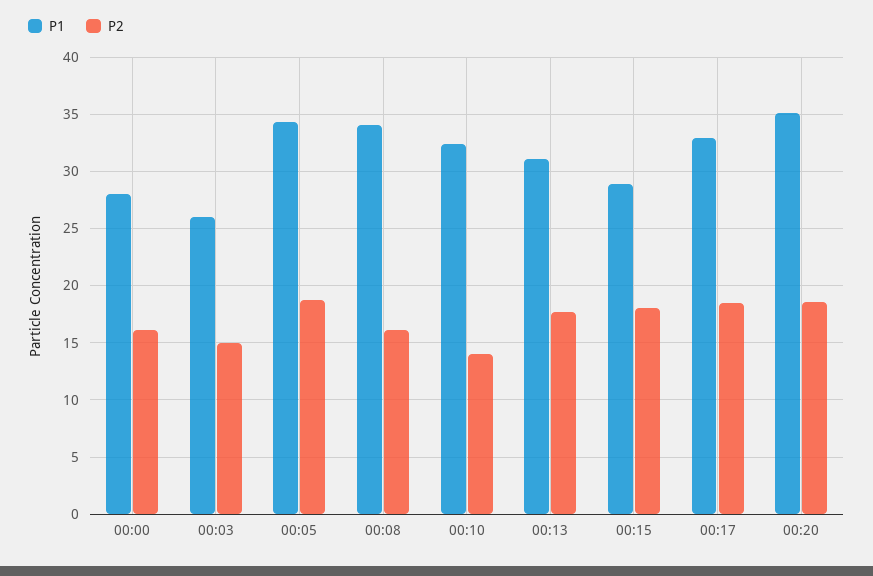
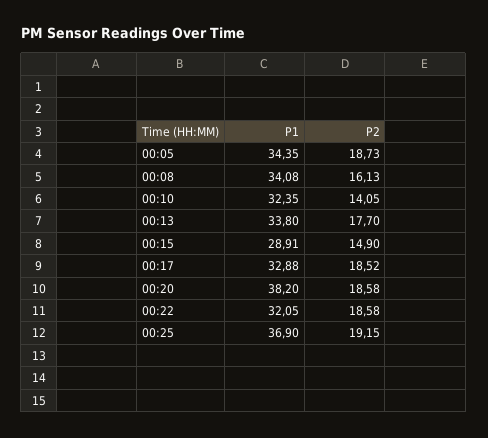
P1, 00:00: 28 -> none
P2, 00:00: 16 -> none
P1, 00:03: 26 -> none
P2, 00:03: 15 -> none
P1, 00:13: 31 -> 33.8
P2, 00:15: 18 -> 14.9
P1, 00:20: 35 -> 38.2
P1, 00:22: none -> 32.05
P2, 00:22: none -> 18.58
P1, 00:25: none -> 36.9
P2, 00:25: none -> 19.15

